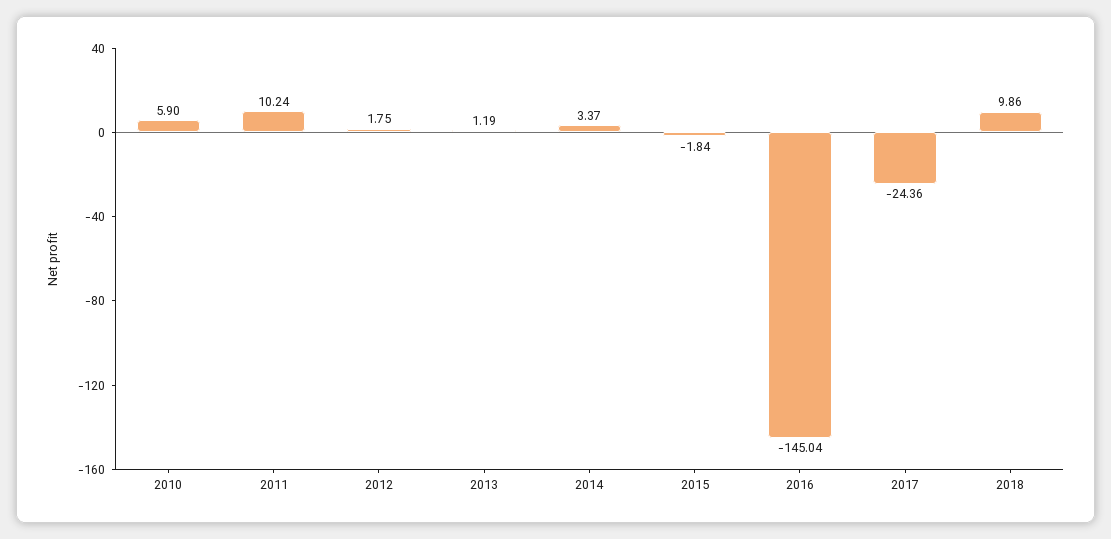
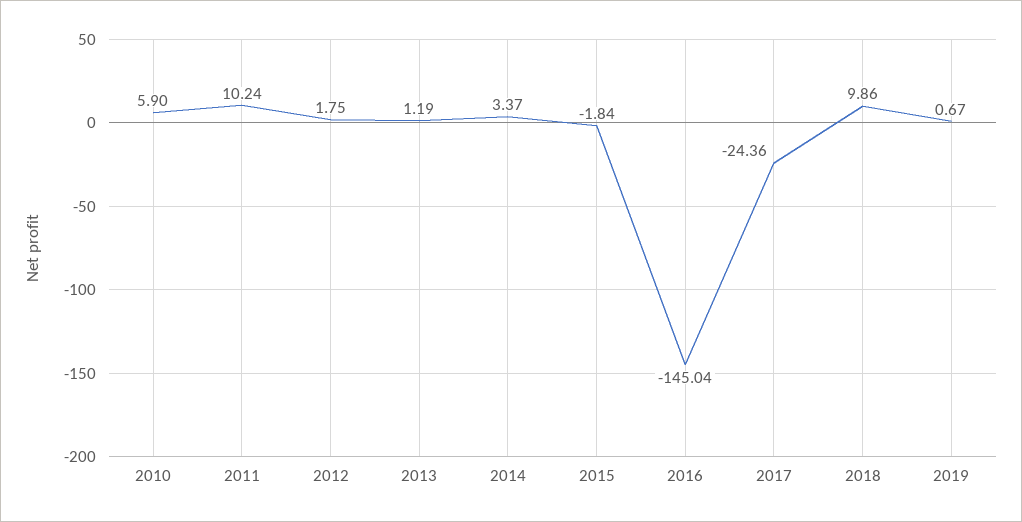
2019: none -> 0.67

